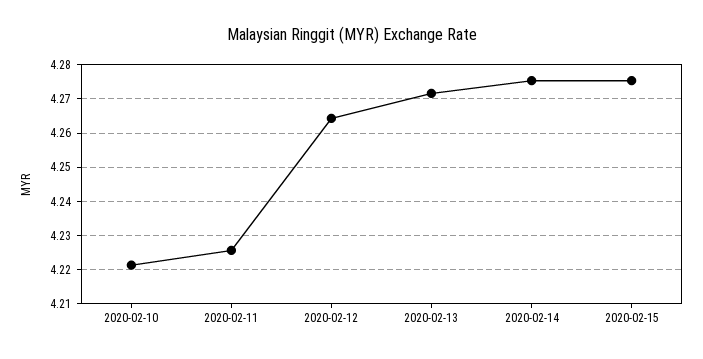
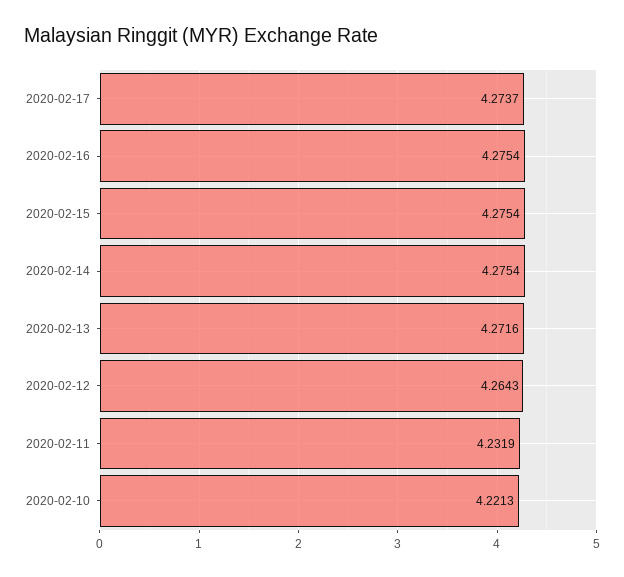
2020-02-11: 4.226 -> 4.2319
2020-02-17: none -> 4.2737
2020-02-16: none -> 4.2754

